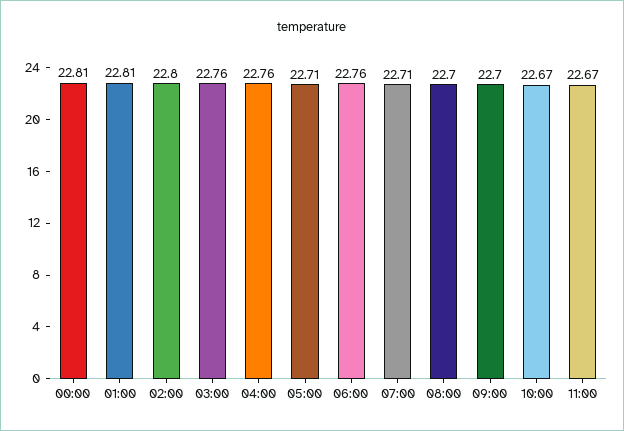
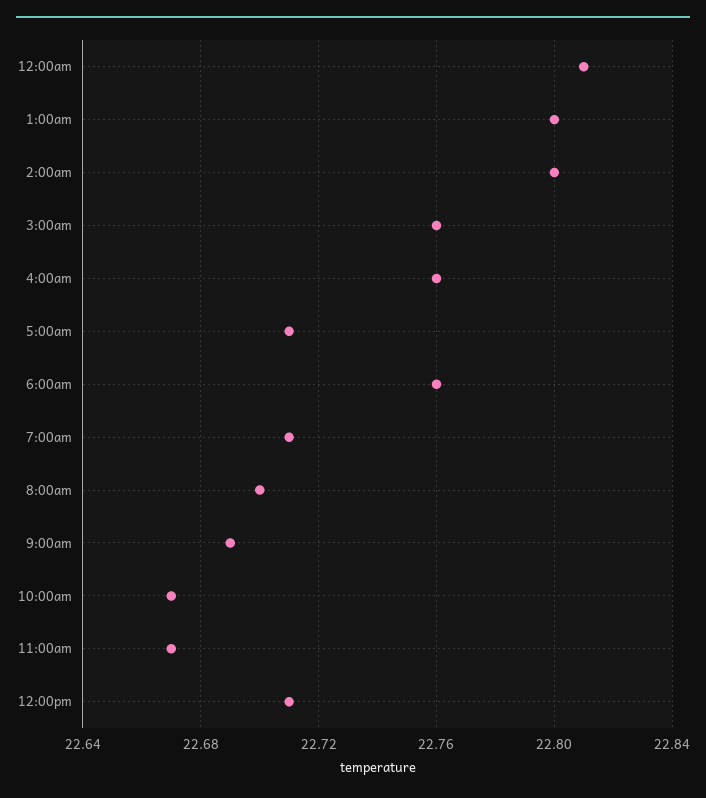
01:00: 22.81 -> 22.8
09:00: 22.7 -> 22.69
12:00pm: none -> 22.71

